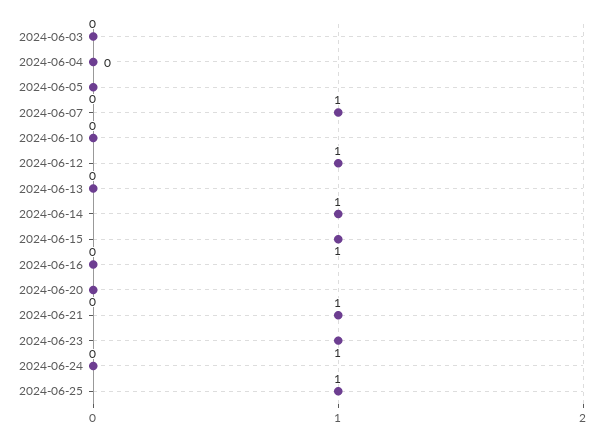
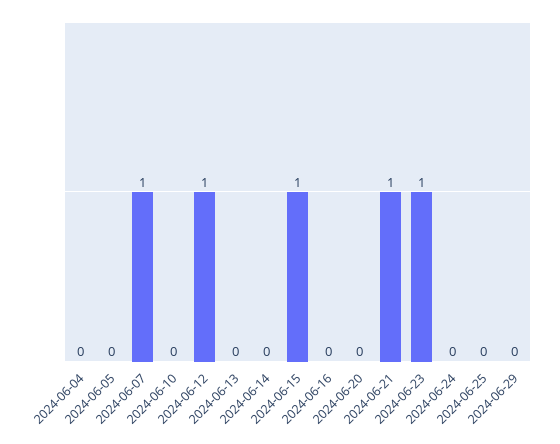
2024-06-03: 0 -> none
2024-06-14: 1 -> 0
2024-06-25: 1 -> 0
2024-06-29: none -> 0

